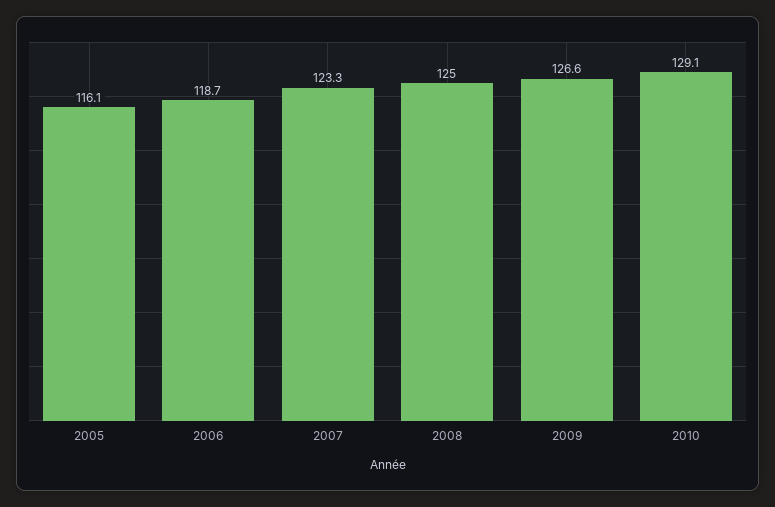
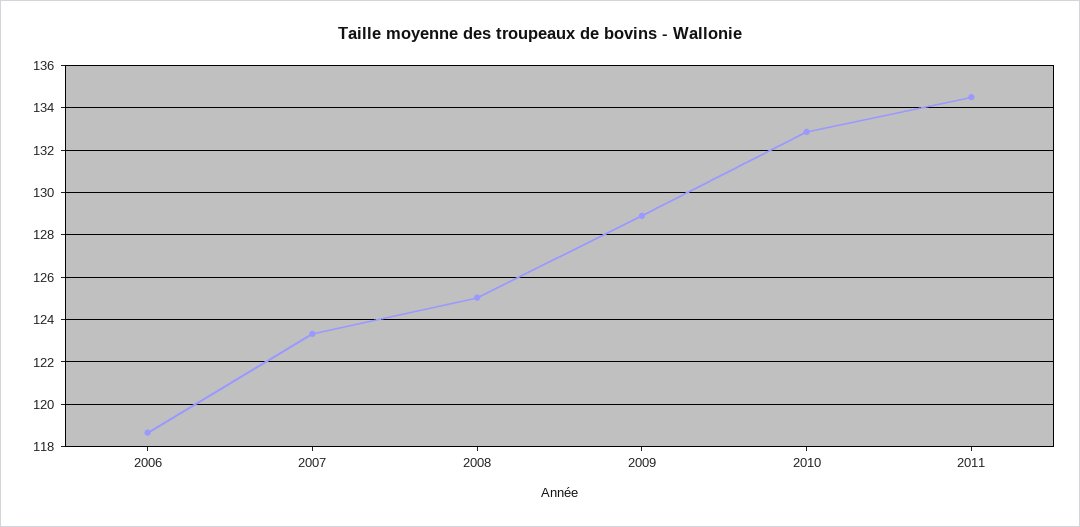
2005: 116.1 -> none
2009: 126.6 -> 129
2010: 129.1 -> 133
2011: none -> 134.5

